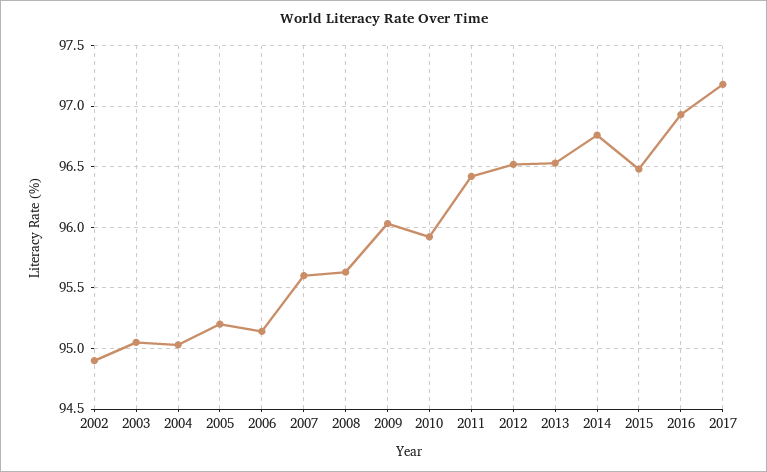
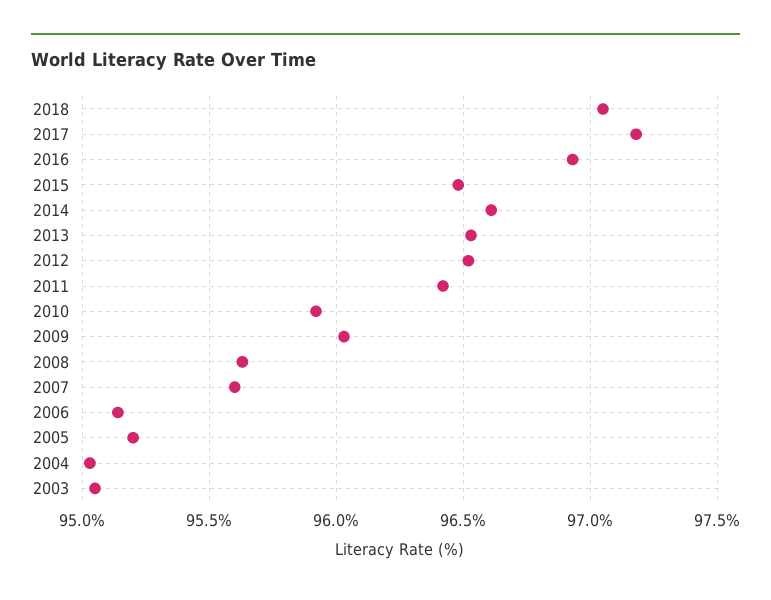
2002: 94.9 -> none
2014: 96.75 -> 96.6
2018: none -> 97.05

